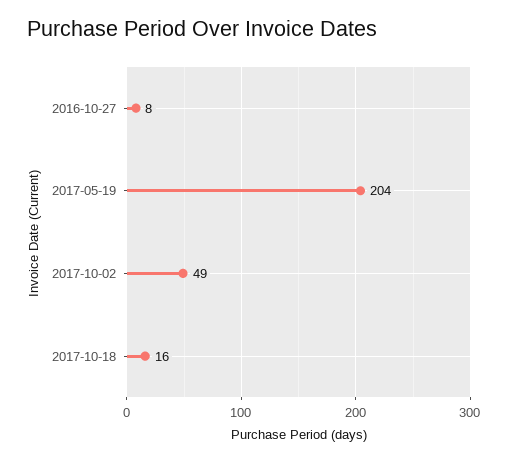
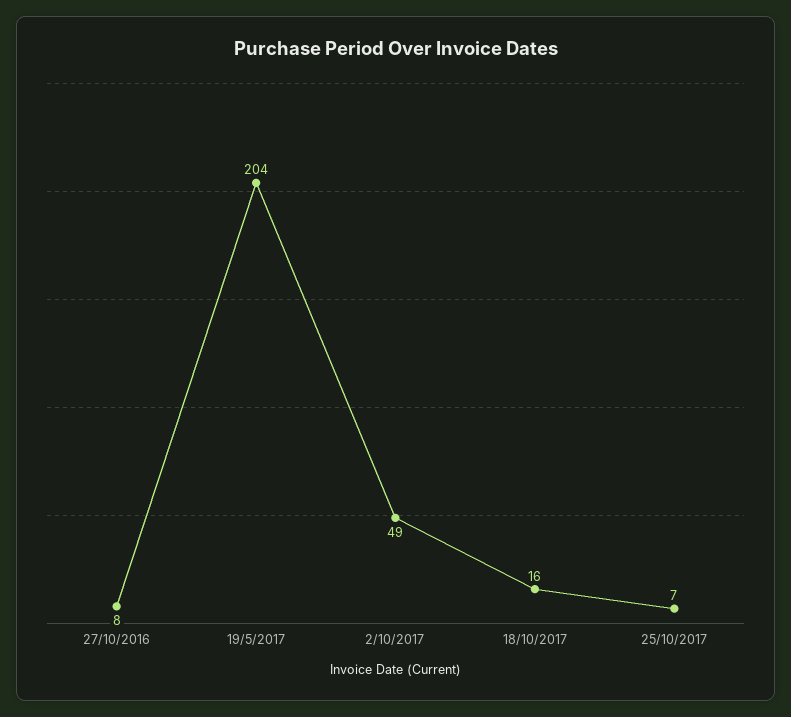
25/10/2017: none -> 7

